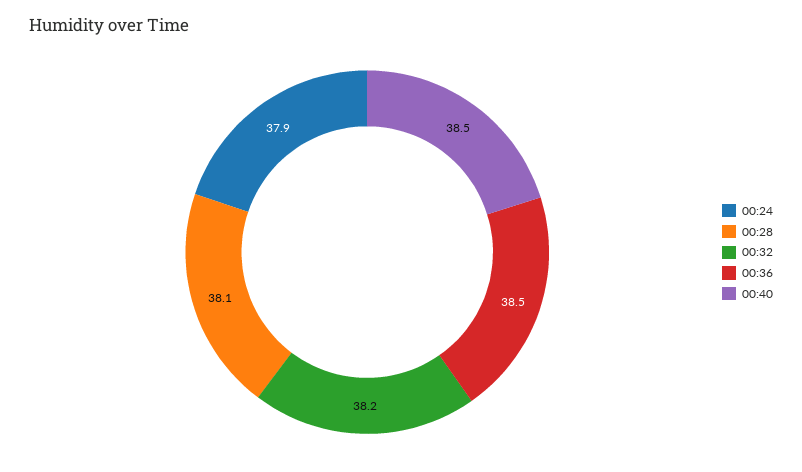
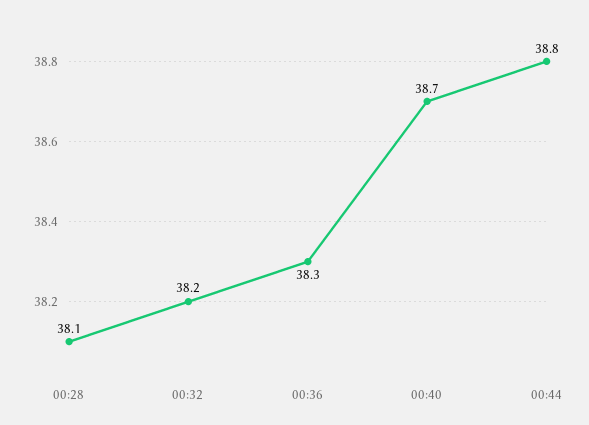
00:24: 37.9 -> none
00:36: 38.5 -> 38.3
00:40: 38.5 -> 38.7
00:44: none -> 38.8

